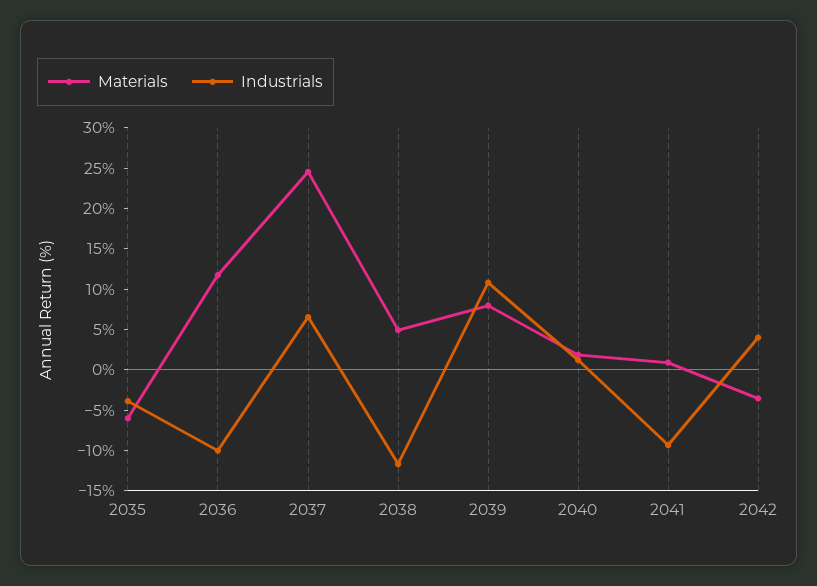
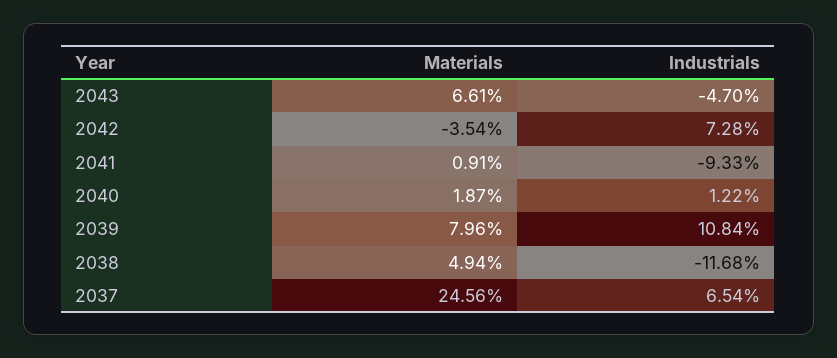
Materials, 2035: -6 -> none
Industrials, 2035: -4 -> none
Materials, 2036: 12 -> none
Industrials, 2036: -10 -> none
Industrials, 2042: 4 -> 7.28
Materials, 2043: none -> 6.61
Industrials, 2043: none -> -4.7

